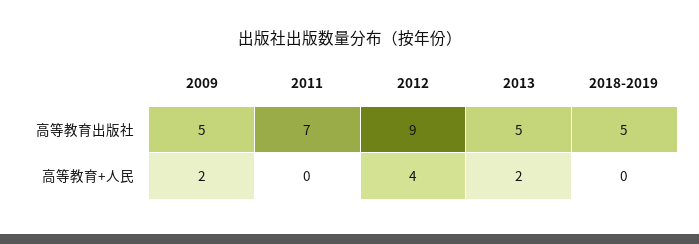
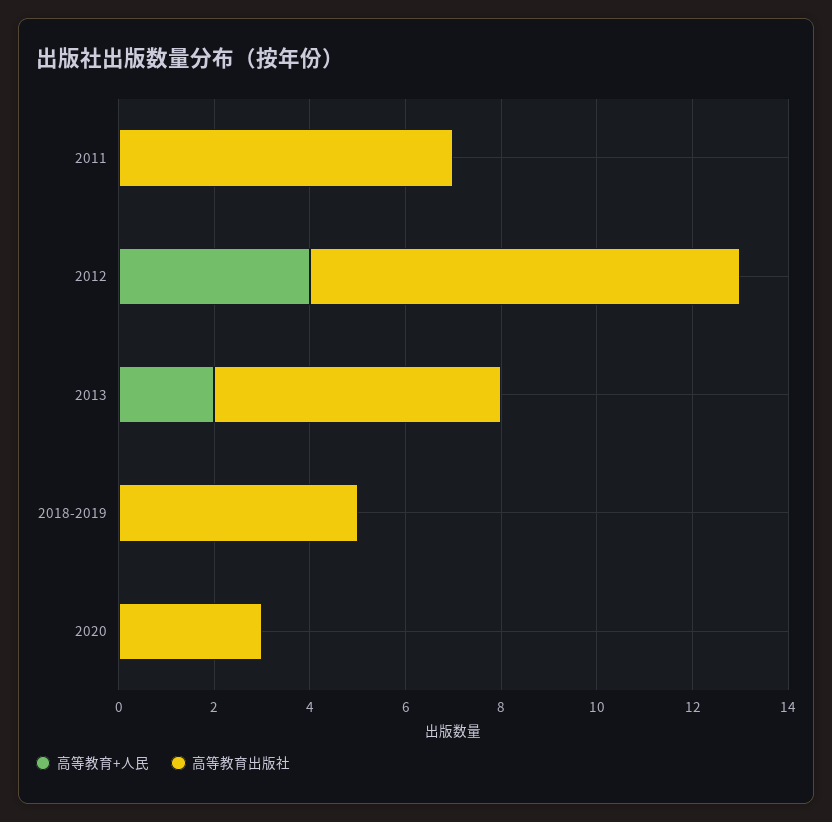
高等教育出版社, 2009: 5 -> none
高等教育出版社, 2013: 5 -> 6
高等教育+人民, 2009: 2 -> none
高等教育+人民, 2020: none -> 0
高等教育出版社, 2020: none -> 3

